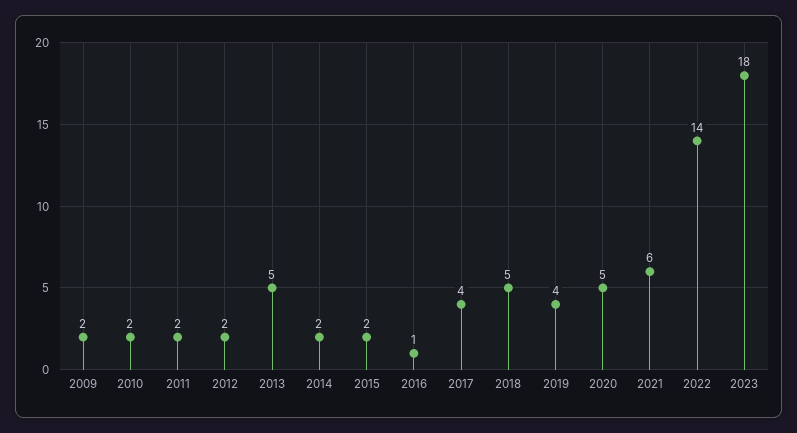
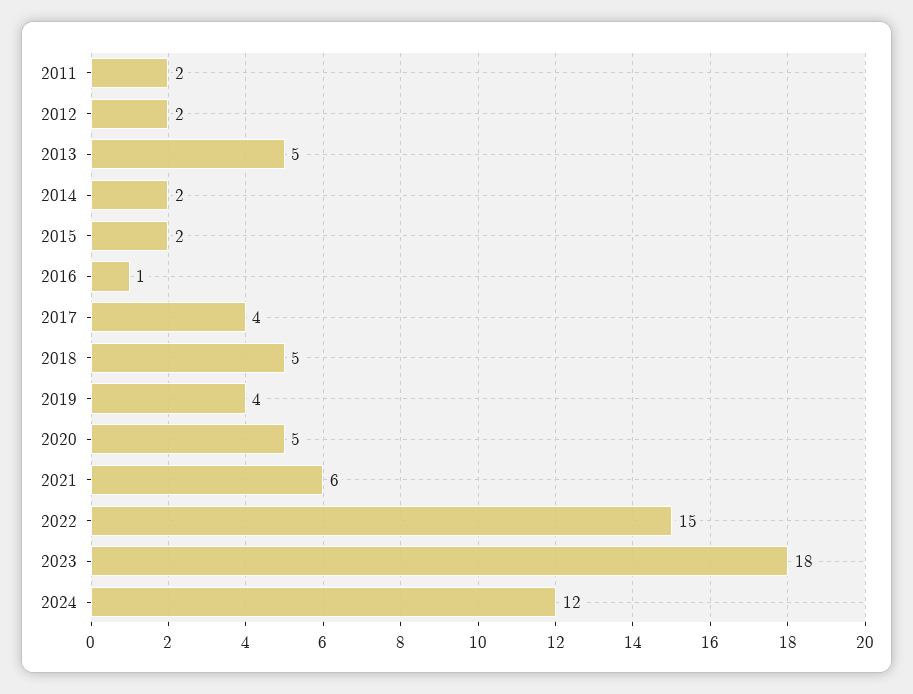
2009: 2 -> none
2010: 2 -> none
2022: 14 -> 15
2024: none -> 12

